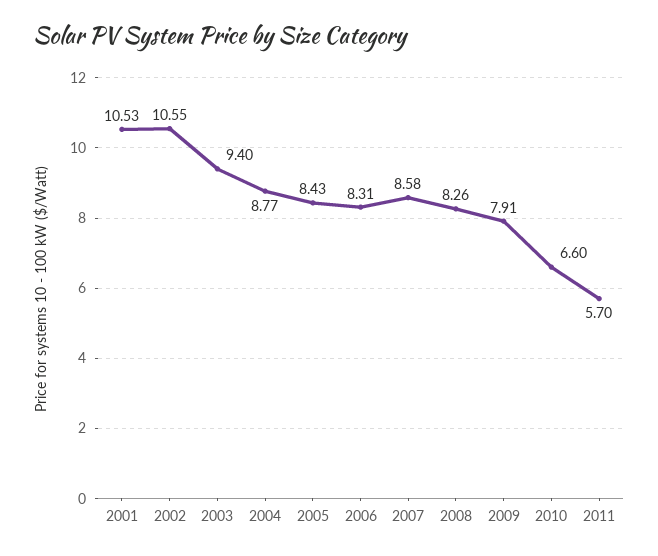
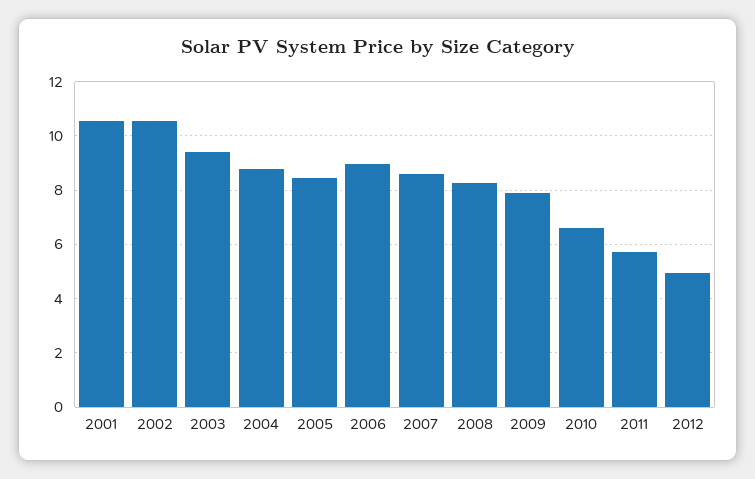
2006: 8.31 -> 9
2012: none -> 5

